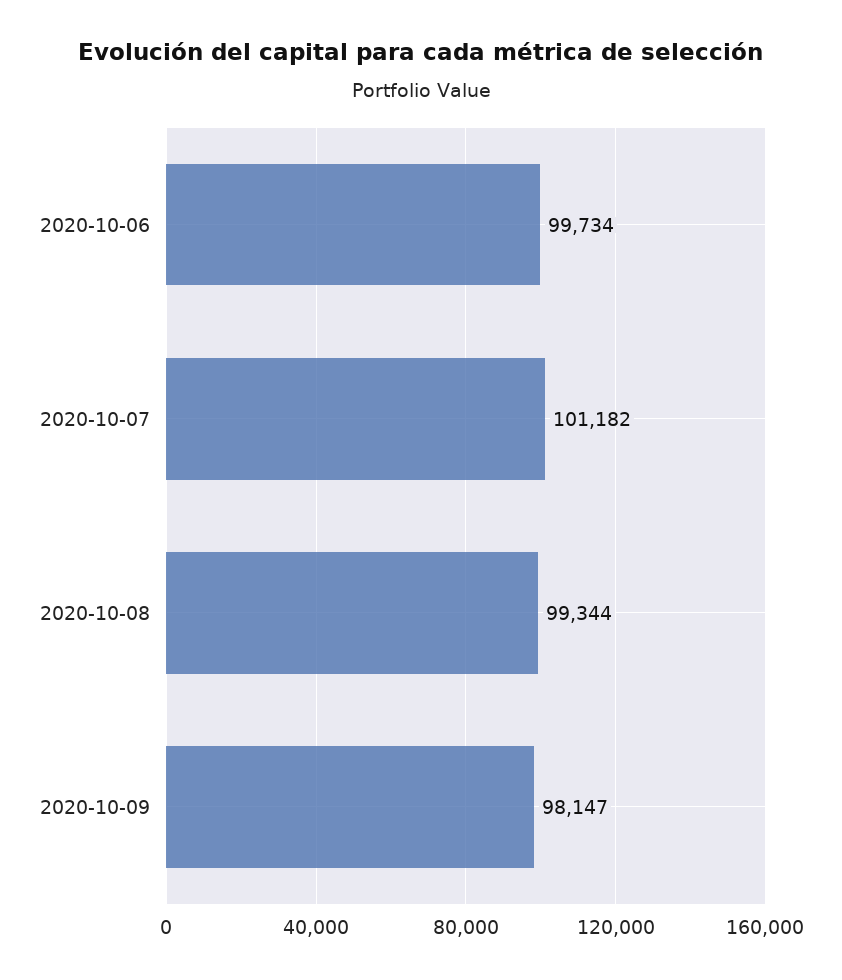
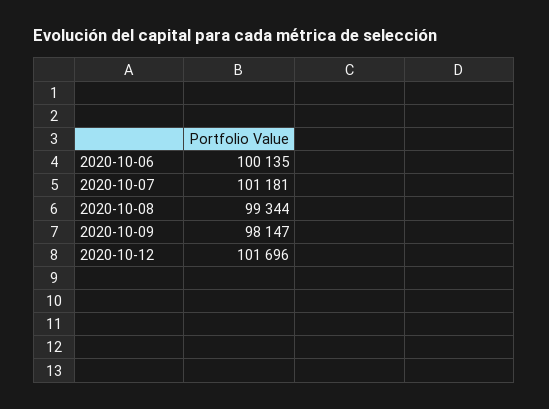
2020-10-06: 99734 -> 100135
2020-10-07: 101182 -> 101181
2020-10-12: none -> 101696

